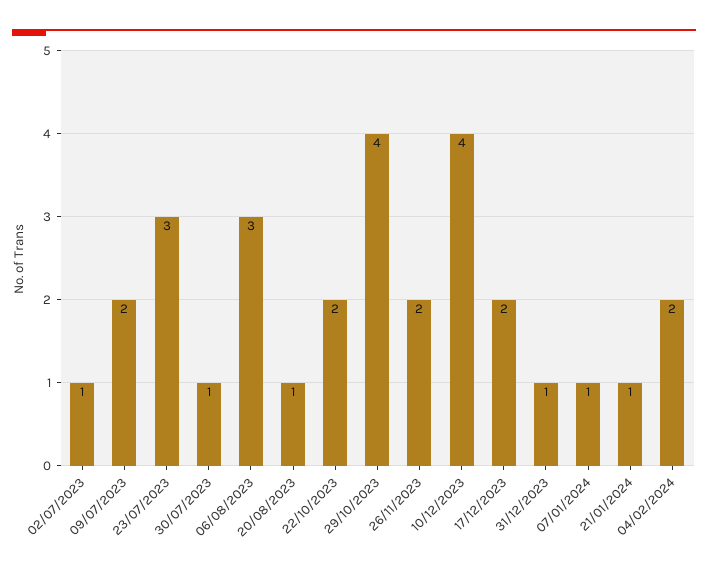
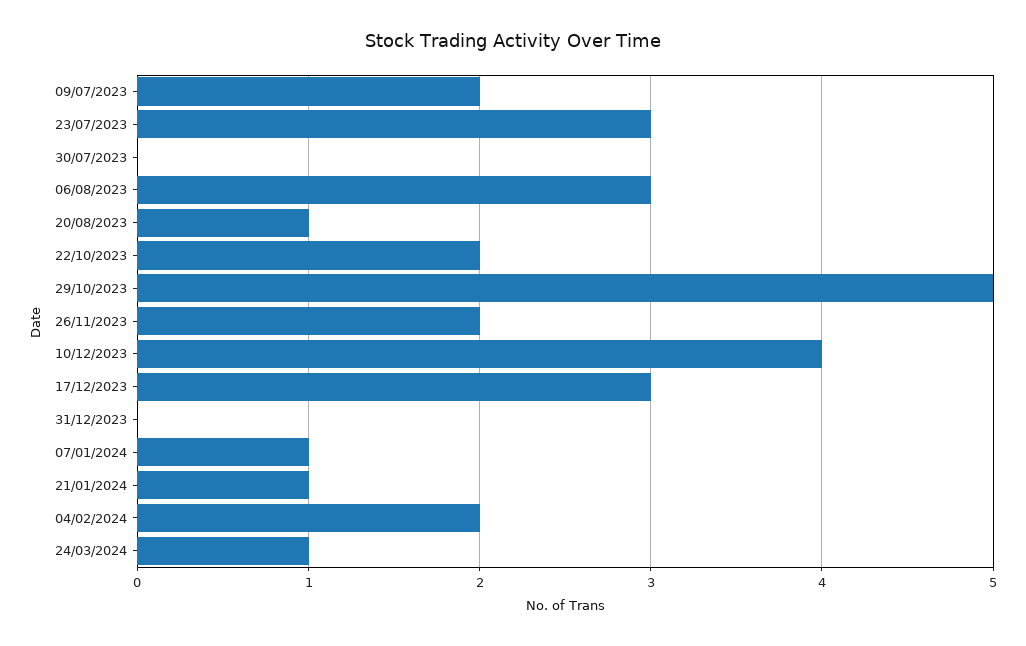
02/07/2023: 1 -> none
30/07/2023: 1 -> 0
29/10/2023: 4 -> 5
17/12/2023: 2 -> 3
31/12/2023: 1 -> 0
24/03/2024: none -> 1

